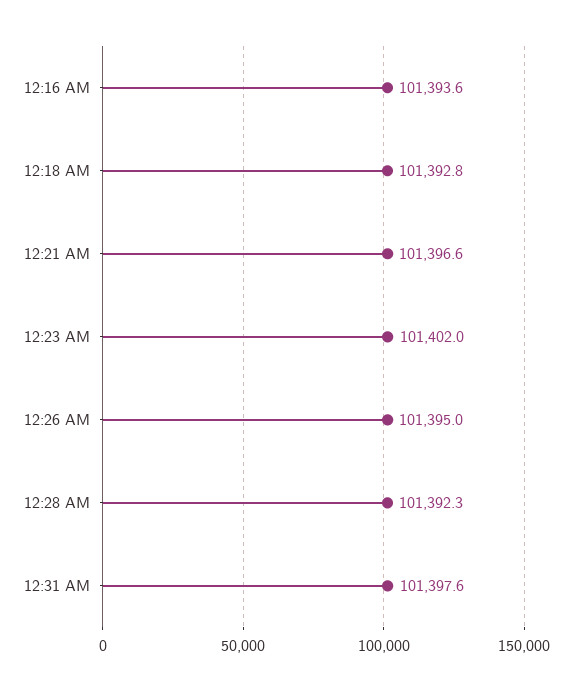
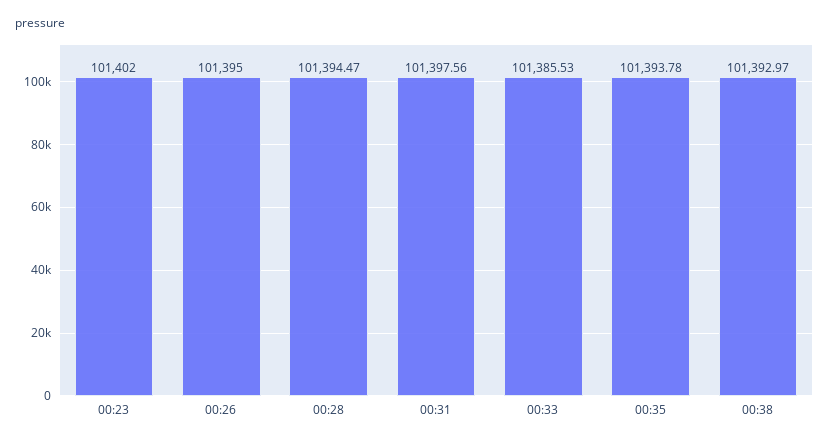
12:16 AM: 101393.6 -> none
12:18 AM: 101392.8 -> none
12:21 AM: 101396.6 -> none
12:28 AM: 101392.3 -> 101394.47
00:33: none -> 101385.53
00:35: none -> 101393.78
00:38: none -> 101392.97

